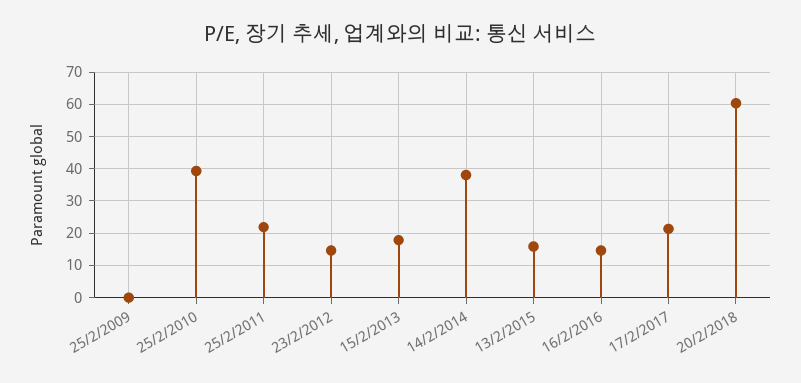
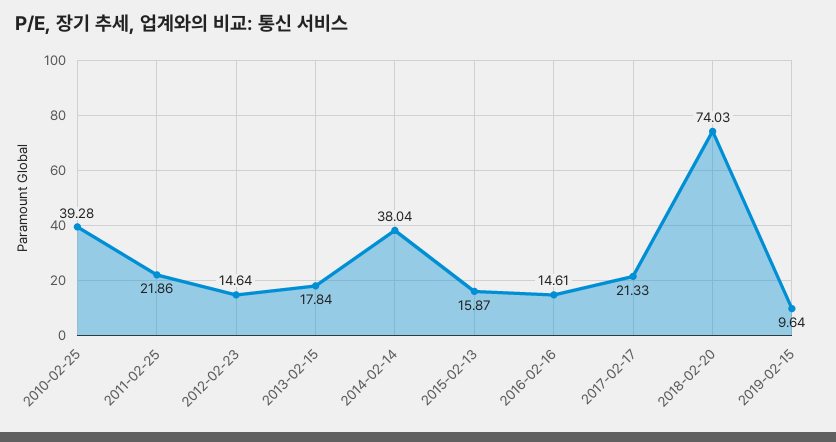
25/2/2009: 0 -> none
20/2/2018: 60 -> 74.03
2019-02-15: none -> 9.64

